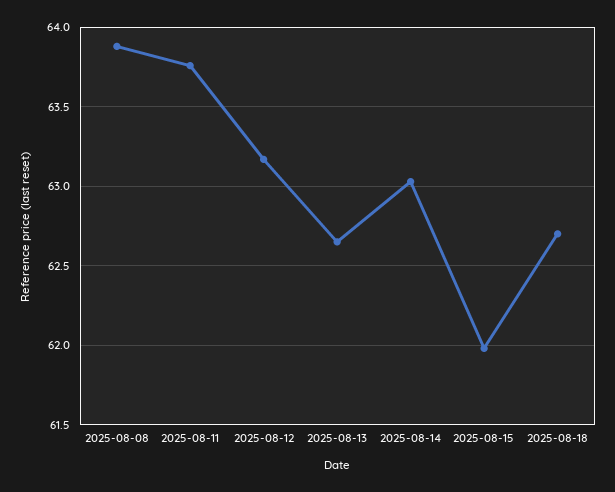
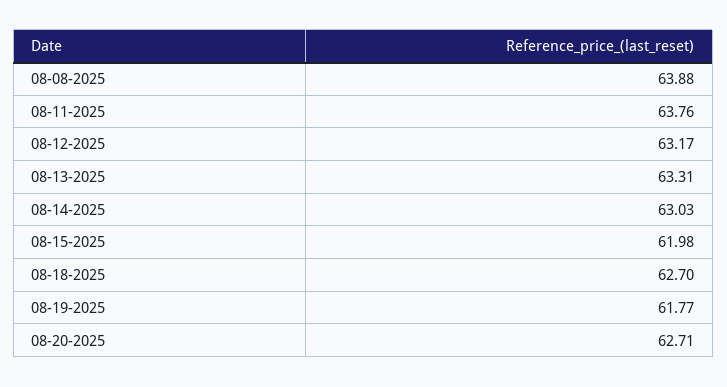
2025-08-13: 62.65 -> 63.31
08-19-2025: none -> 61.77
08-20-2025: none -> 62.71

